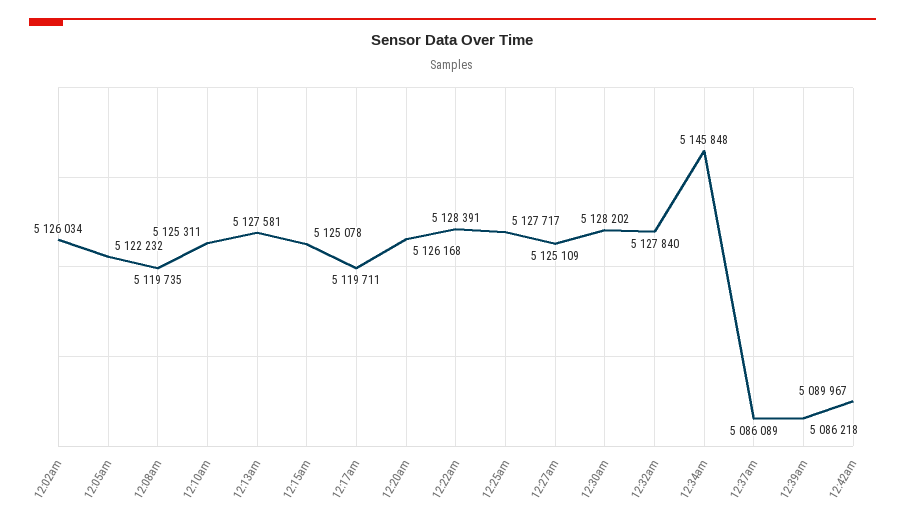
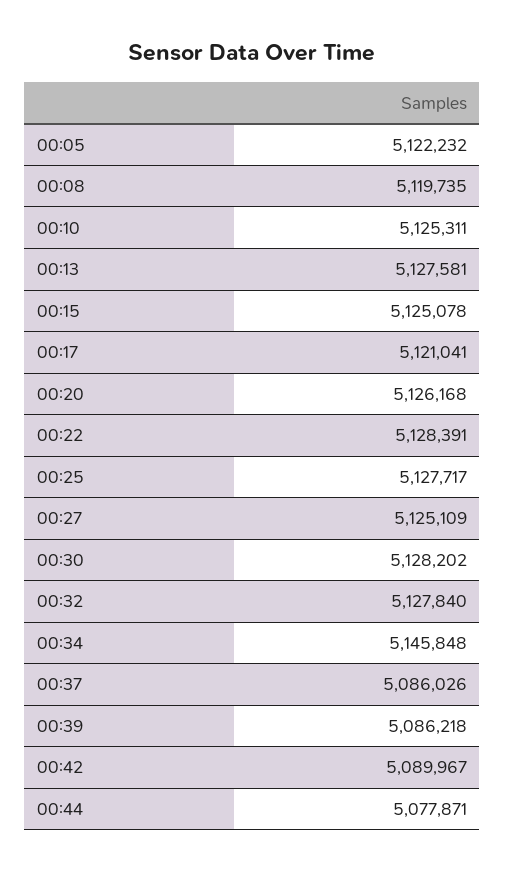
12:02am: 5126034 -> none
12:17am: 5119711 -> 5121041
12:37am: 5086089 -> 5086026
00:44: none -> 5077871

